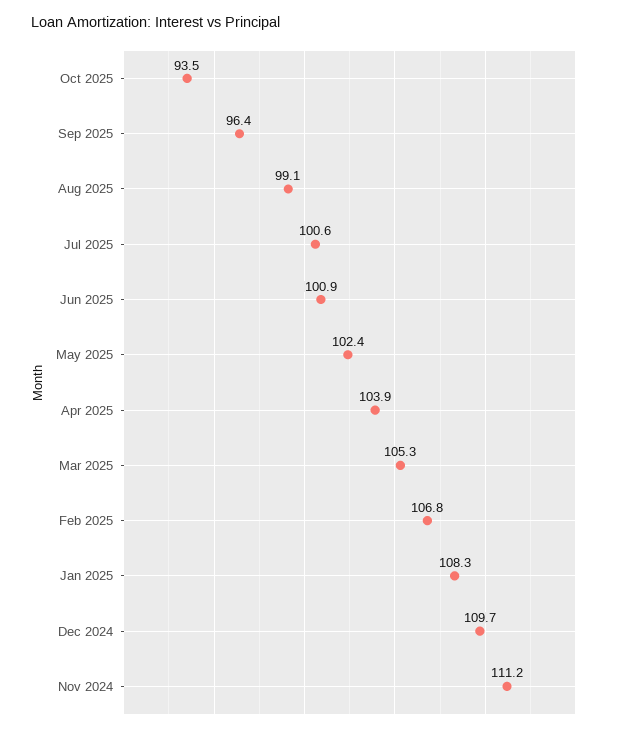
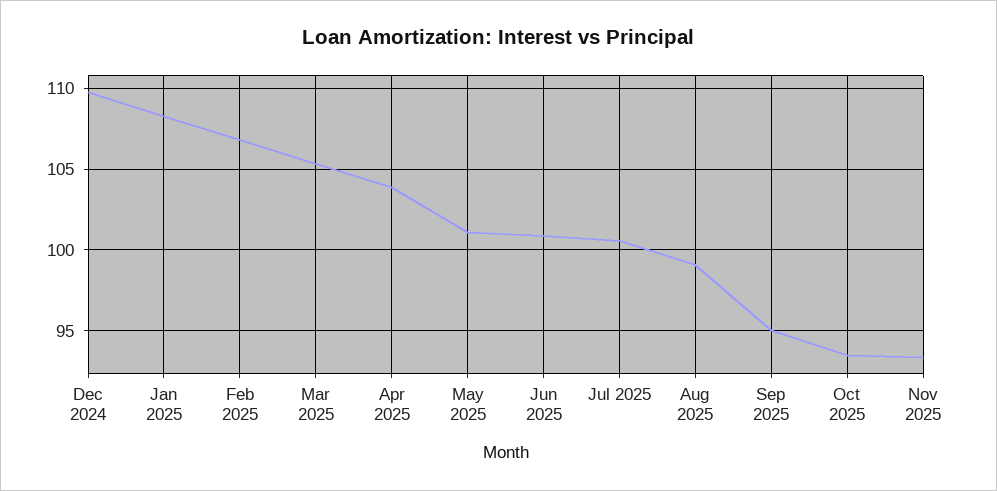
Sep 2025: 96.4 -> 95
May 2025: 102.4 -> 101
Nov 2024: 111.2 -> none
Nov 2025: none -> 93.5

